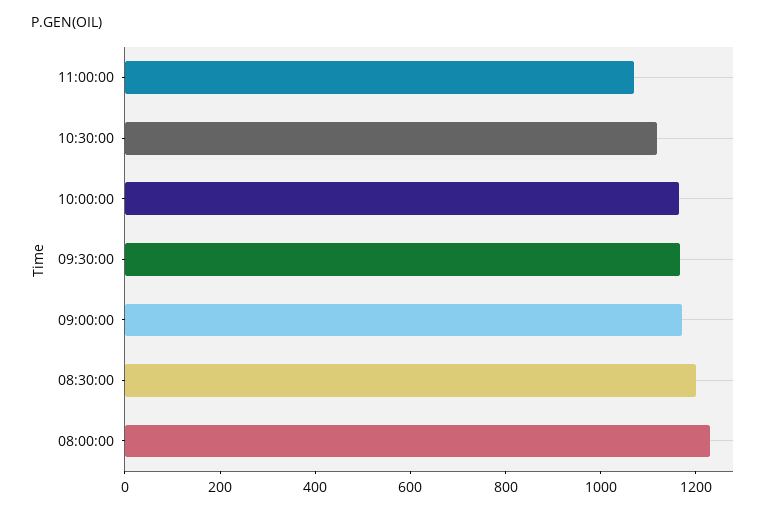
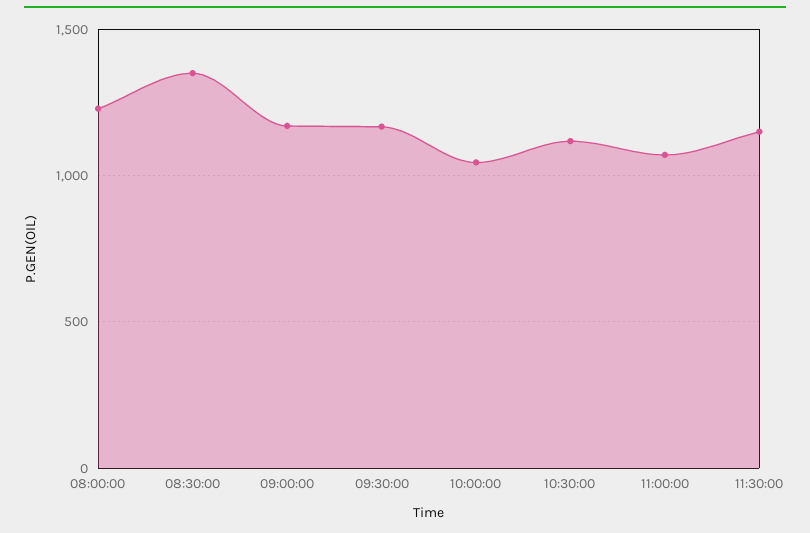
10:00:00: 1150 -> 1050
08:30:00: 1200 -> 1350
11:30:00: none -> 1150

